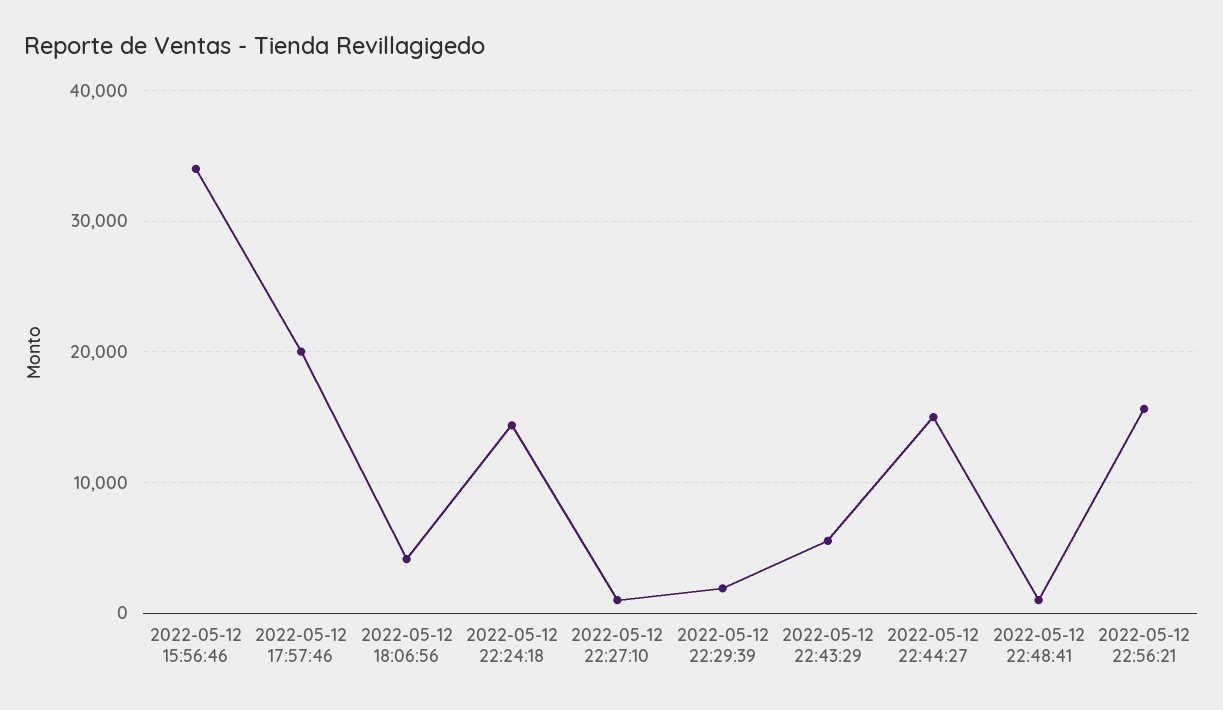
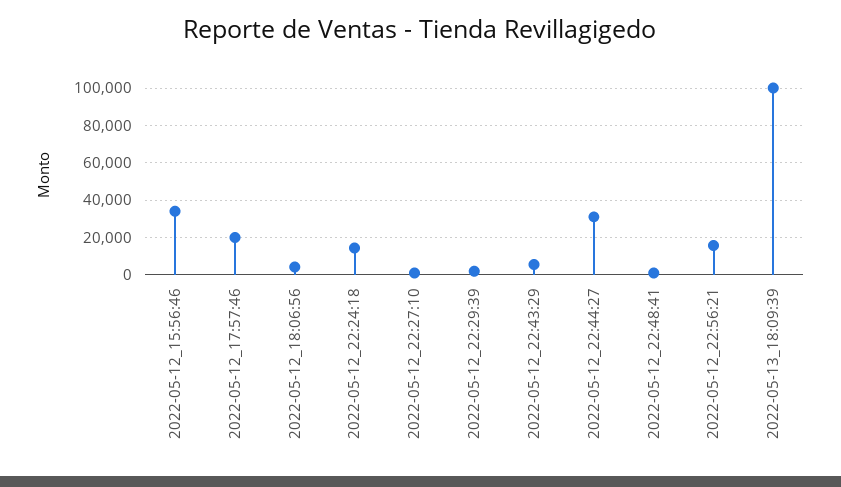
2022-05-12 22:44:27: 15000 -> 30000
2022-05-13_18:09:39: none -> 100000

